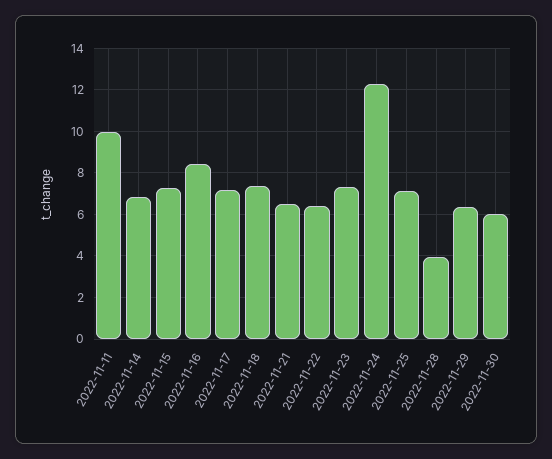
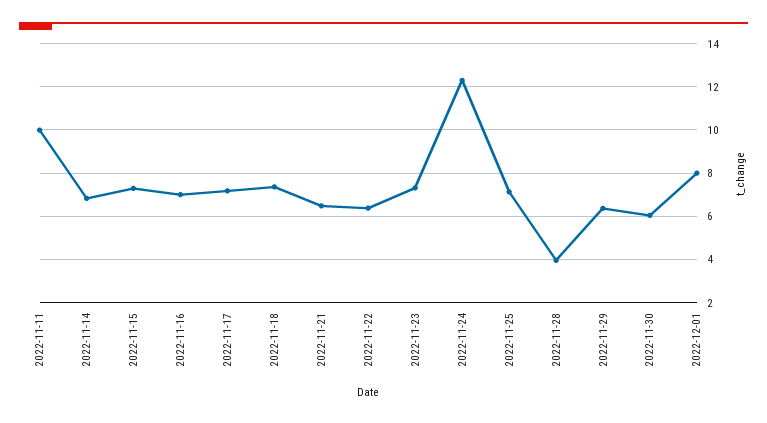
2022-11-16: 8.5 -> 7
2022-12-01: none -> 8

